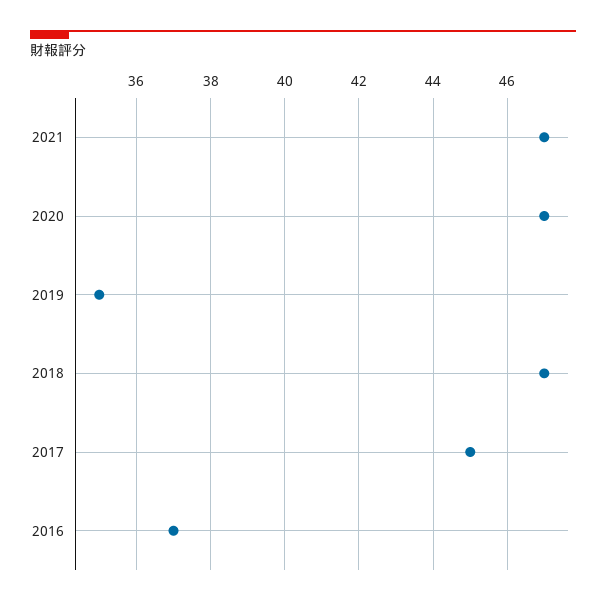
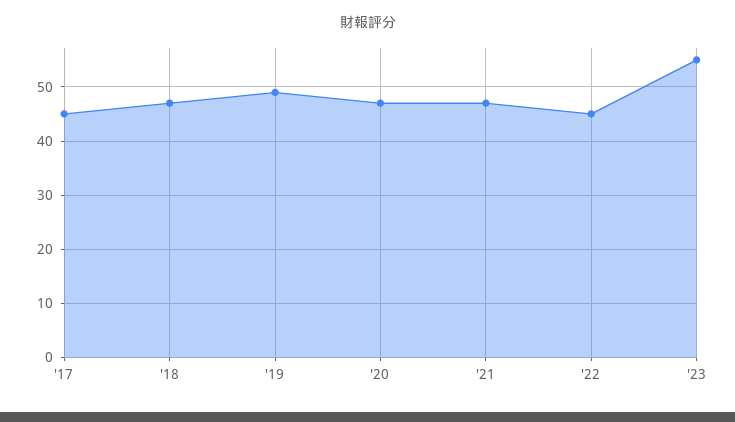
2019: 35 -> 50
2016: 37 -> none
'22: none -> 45
'23: none -> 55

